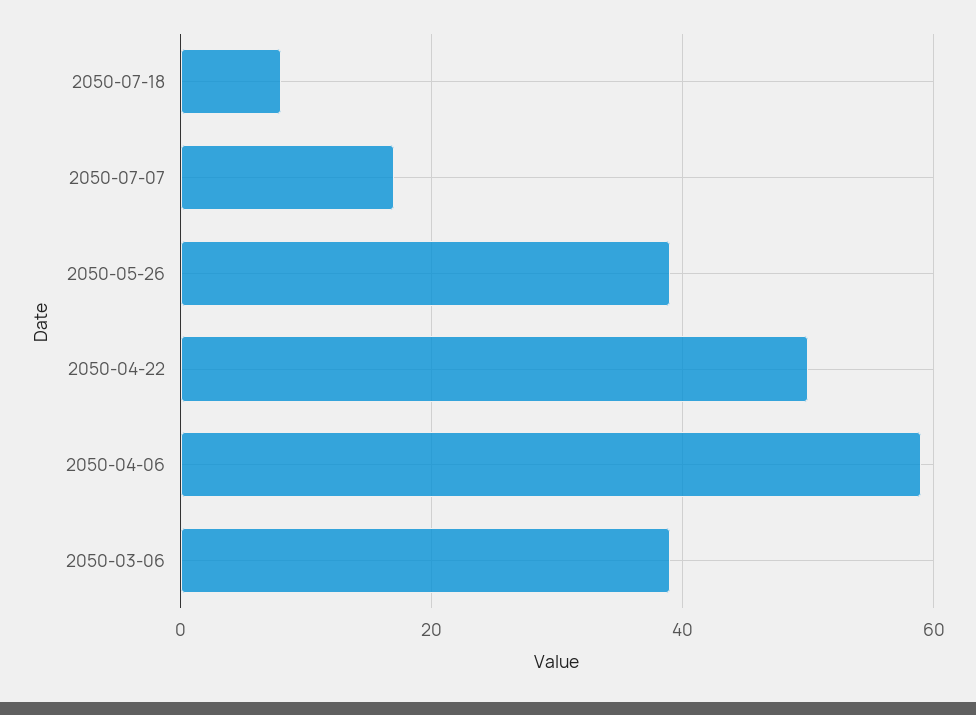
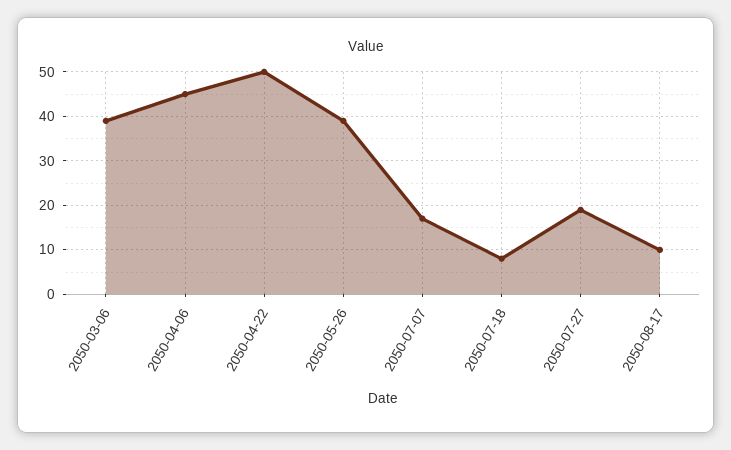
2050-04-06: 60 -> 45
2050-07-27: none -> 20
2050-08-17: none -> 10

